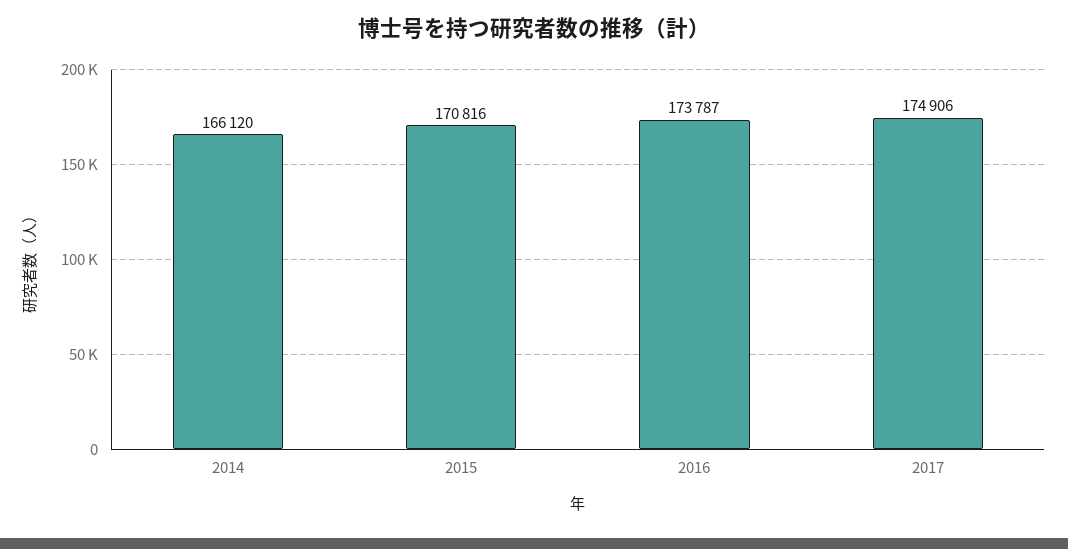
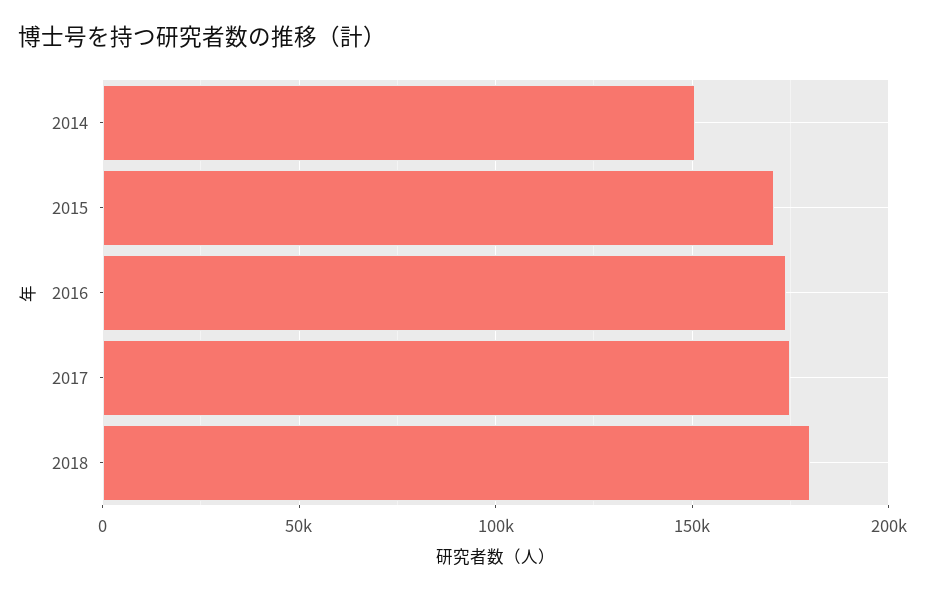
2014: 166120 -> 150000
2018: none -> 180000

